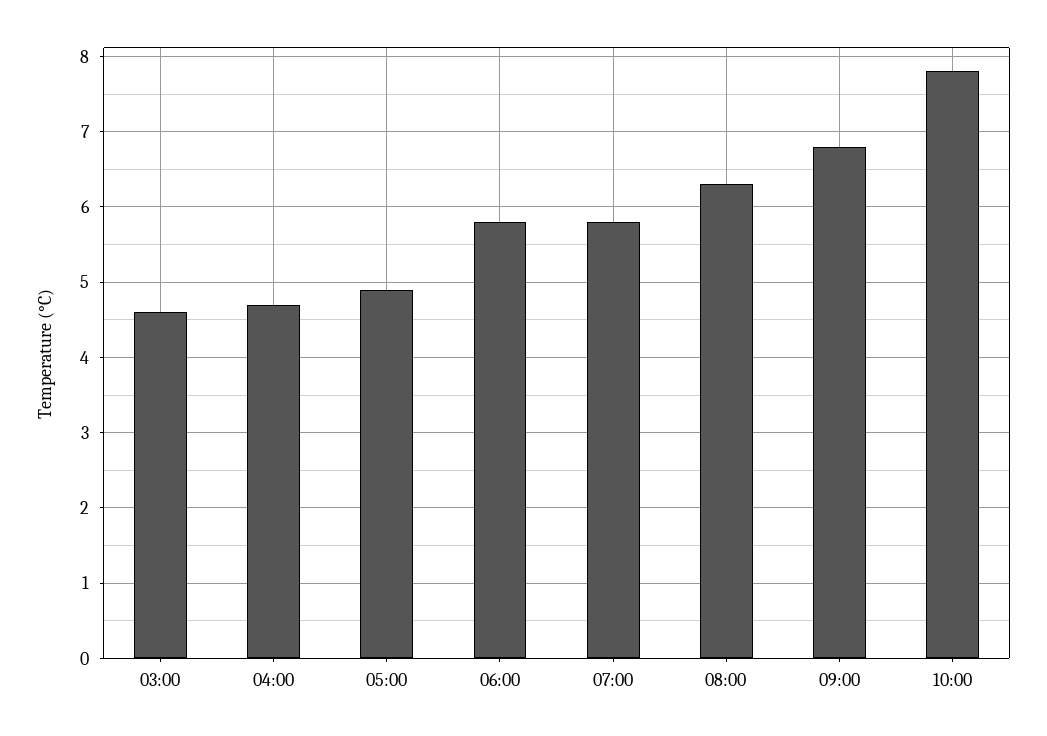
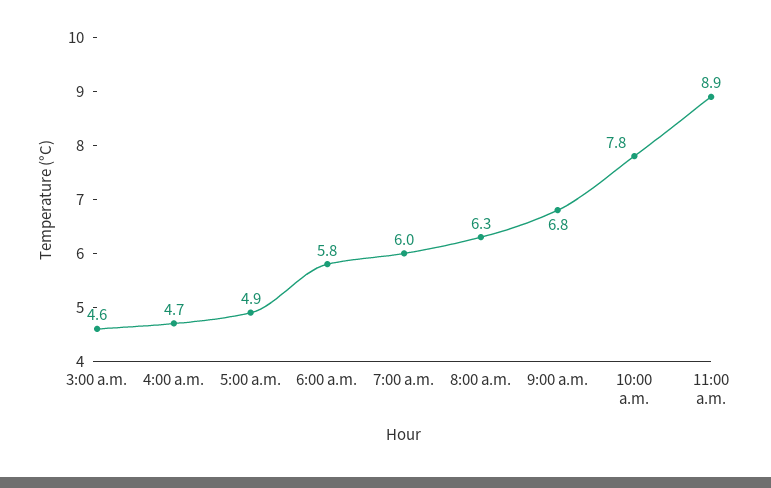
07:00: 5.8 -> 6
11:00 a.m.: none -> 8.9

